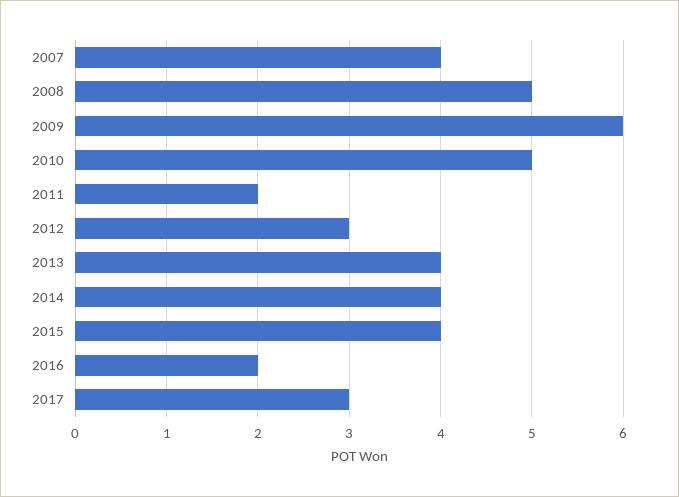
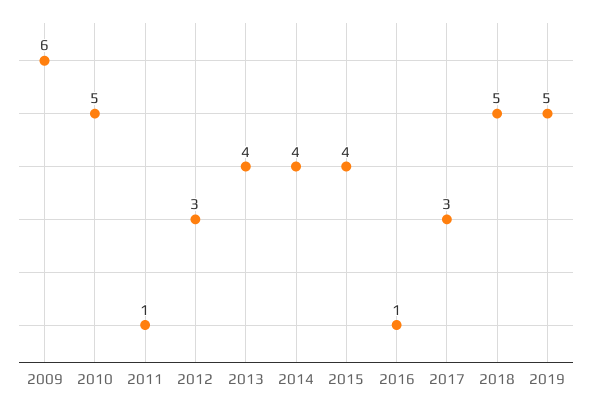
2007: 4 -> none
2008: 5 -> none
2011: 2 -> 1
2016: 2 -> 1
2018: none -> 5
2019: none -> 5

